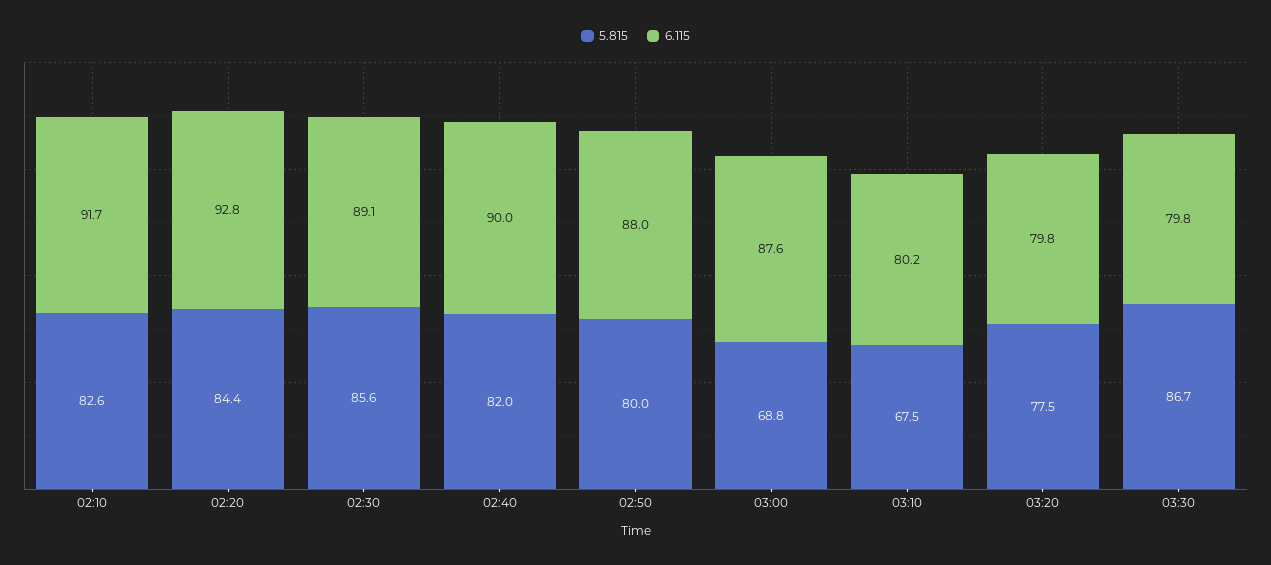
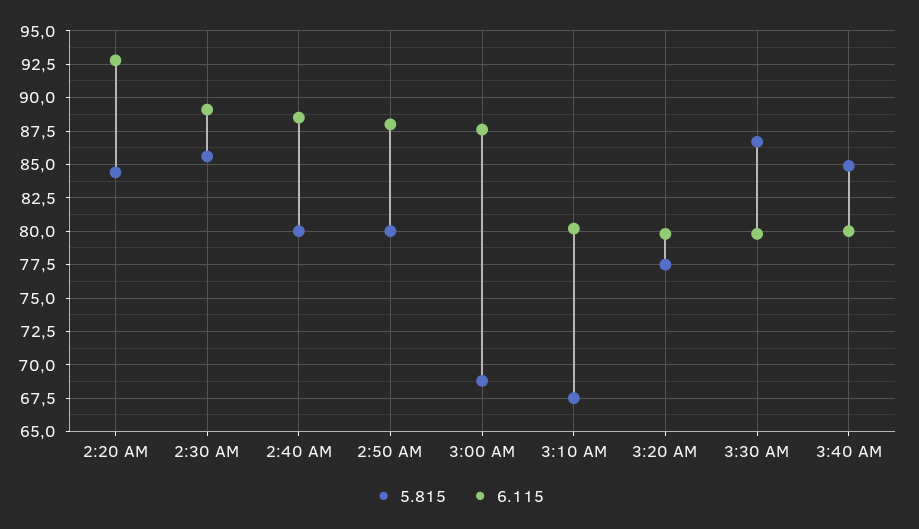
5.815, 02:10: 82.6 -> none
6.115, 02:10: 91.7 -> none
5.815, 02:40: 82 -> 80
6.115, 02:40: 90 -> 88.5
5.815, 3:40 AM: none -> 85
6.115, 3:40 AM: none -> 80

